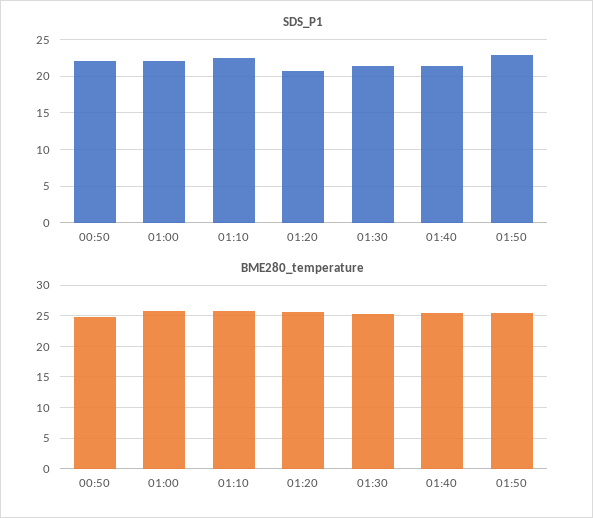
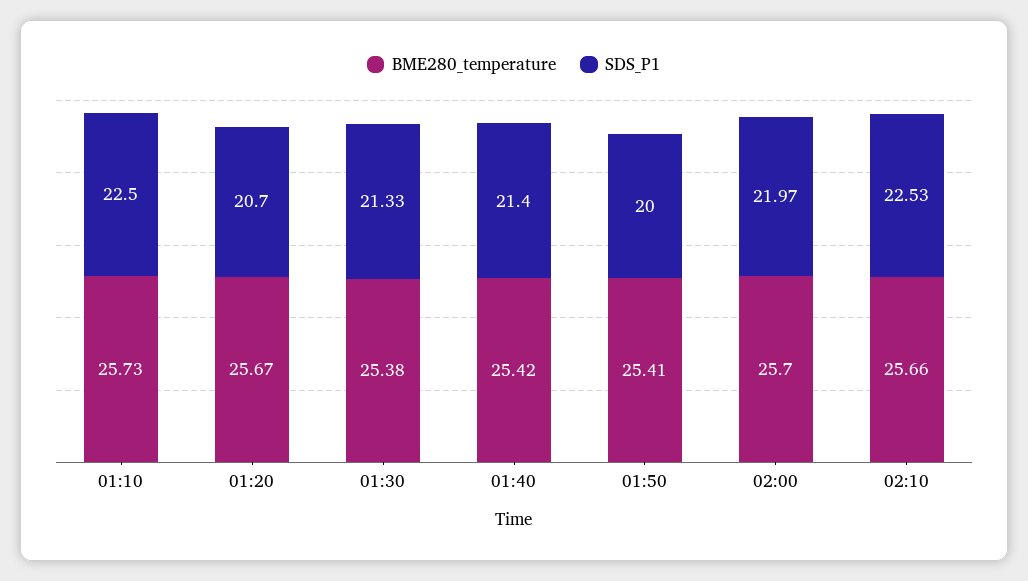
SDS_P1, 00:50: 22 -> none
SDS_P1, 01:00: 22 -> none
SDS_P1, 01:50: 23 -> 20
BME280_temperature, 00:50: 25 -> none
BME280_temperature, 01:00: 26 -> none
BME280_temperature, 02:00: none -> 25.7
SDS_P1, 02:00: none -> 21.97
BME280_temperature, 02:10: none -> 25.66
SDS_P1, 02:10: none -> 22.53

